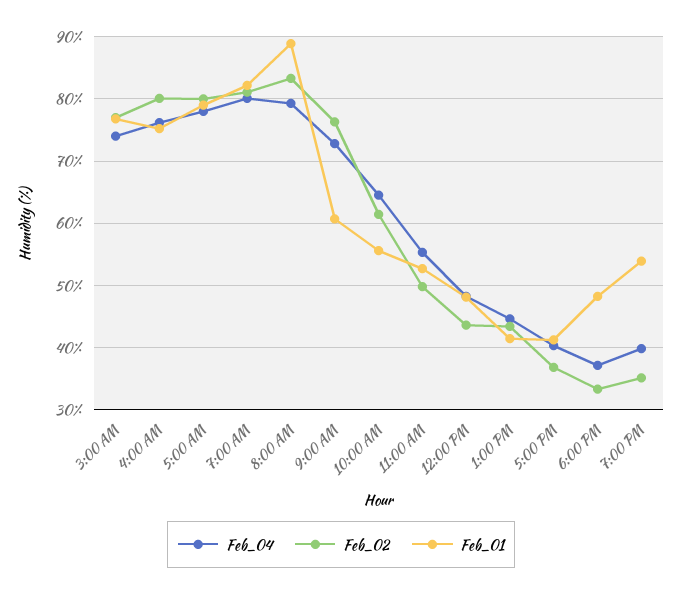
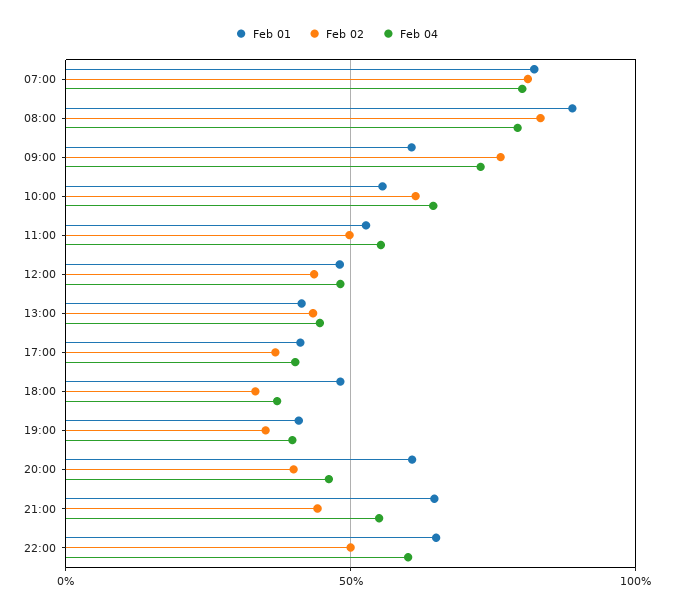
Feb_04, 3:00 AM: 74 -> none
Feb_02, 3:00 AM: 77 -> none
Feb_01, 3:00 AM: 77 -> none
Feb_04, 4:00 AM: 76 -> none
Feb_02, 4:00 AM: 80 -> none
Feb_01, 4:00 AM: 75 -> none
Feb_04, 5:00 AM: 78 -> none
Feb_02, 5:00 AM: 80 -> none
Feb_01, 5:00 AM: 79 -> none
Feb_01, 7:00 PM: 54 -> 40
Feb_01, 20:00: none -> 60
Feb_02, 20:00: none -> 40
Feb_04, 20:00: none -> 45
Feb_01, 21:00: none -> 65
Feb_02, 21:00: none -> 45
Feb_04, 21:00: none -> 55
Feb_01, 22:00: none -> 65
Feb_02, 22:00: none -> 50
Feb_04, 22:00: none -> 60

